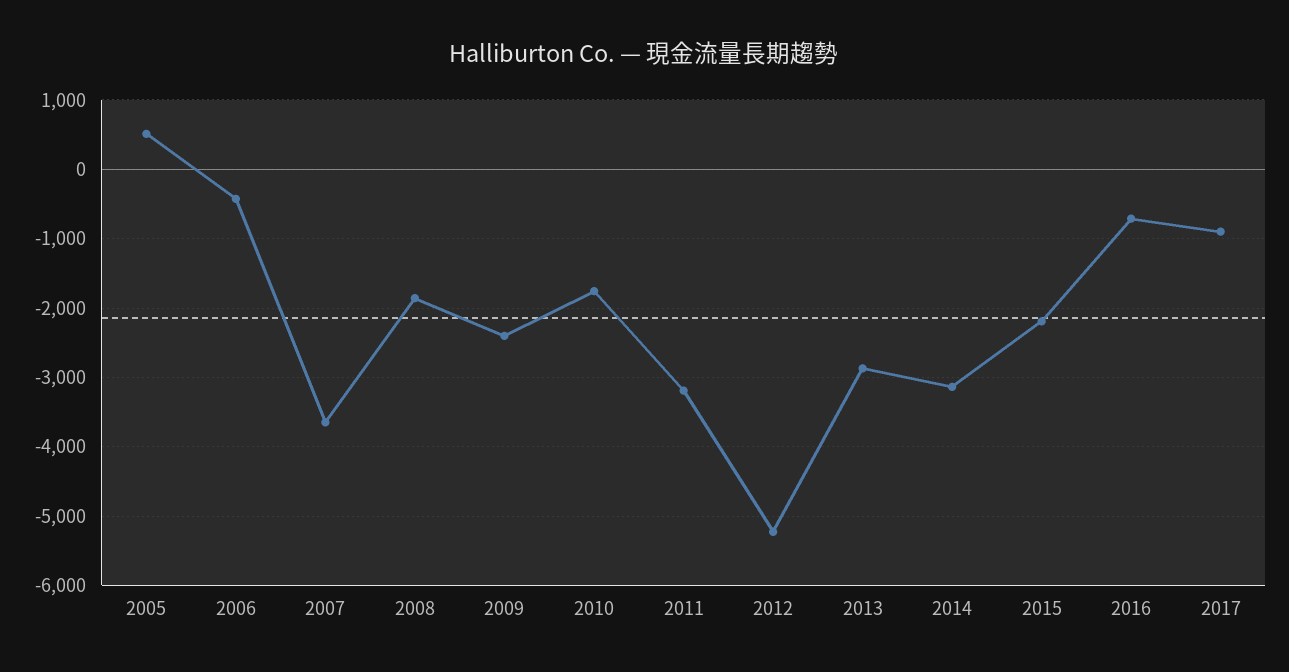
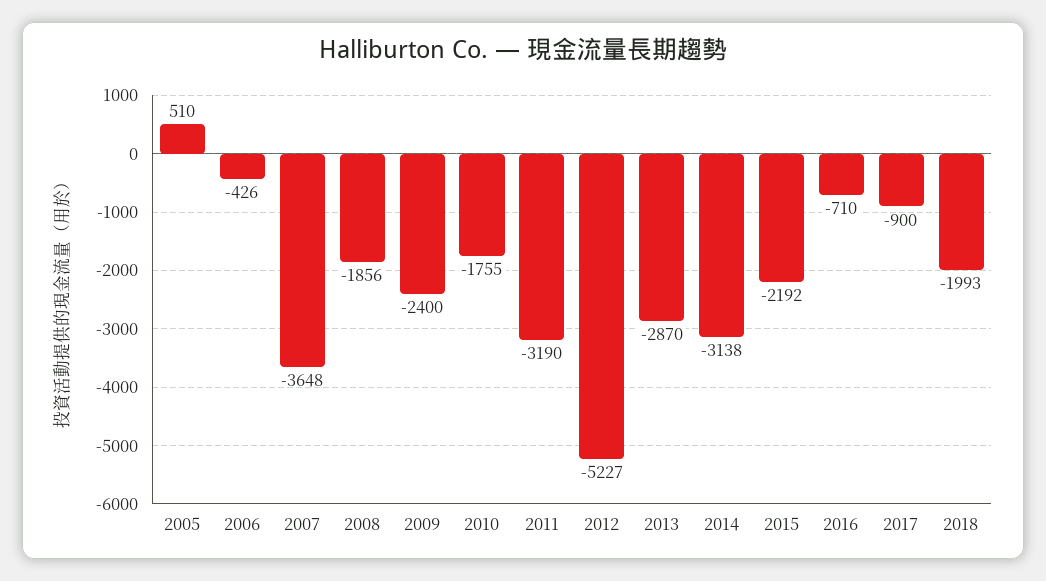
2018: none -> -1993

